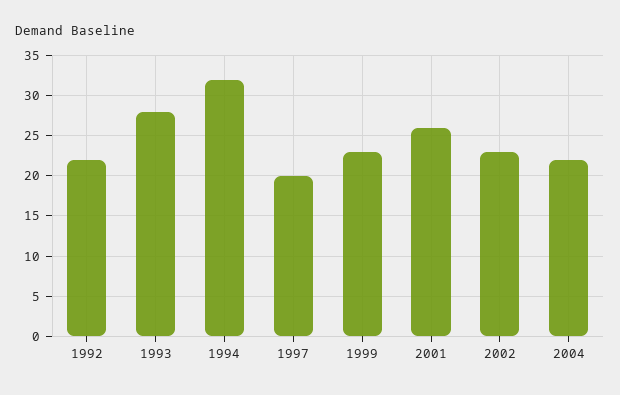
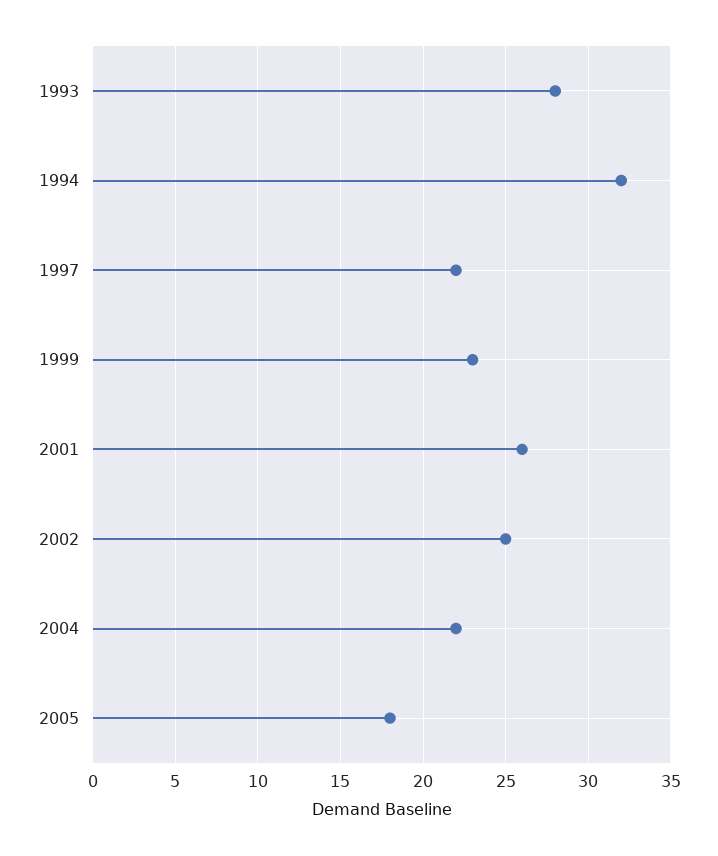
1992: 22 -> none
1997: 20 -> 22
2002: 23 -> 25
2005: none -> 18

